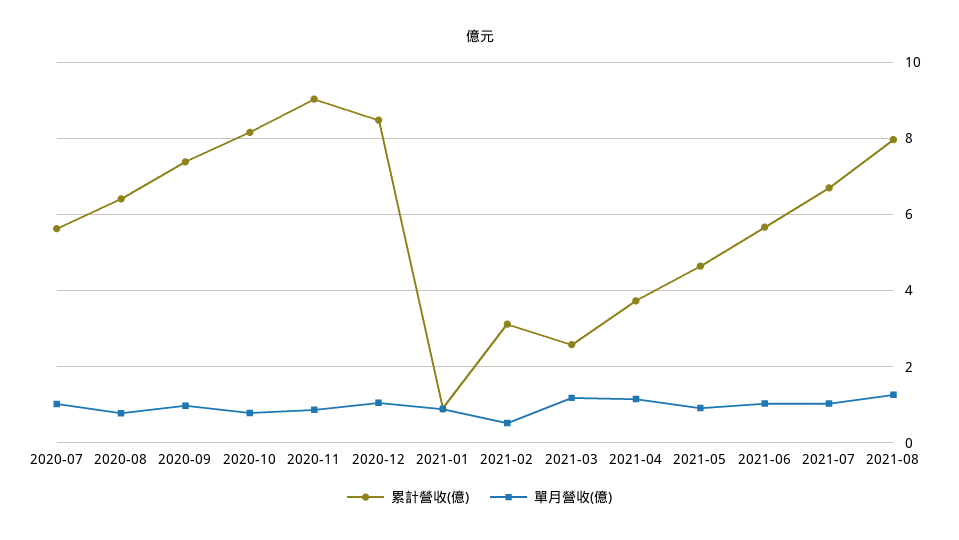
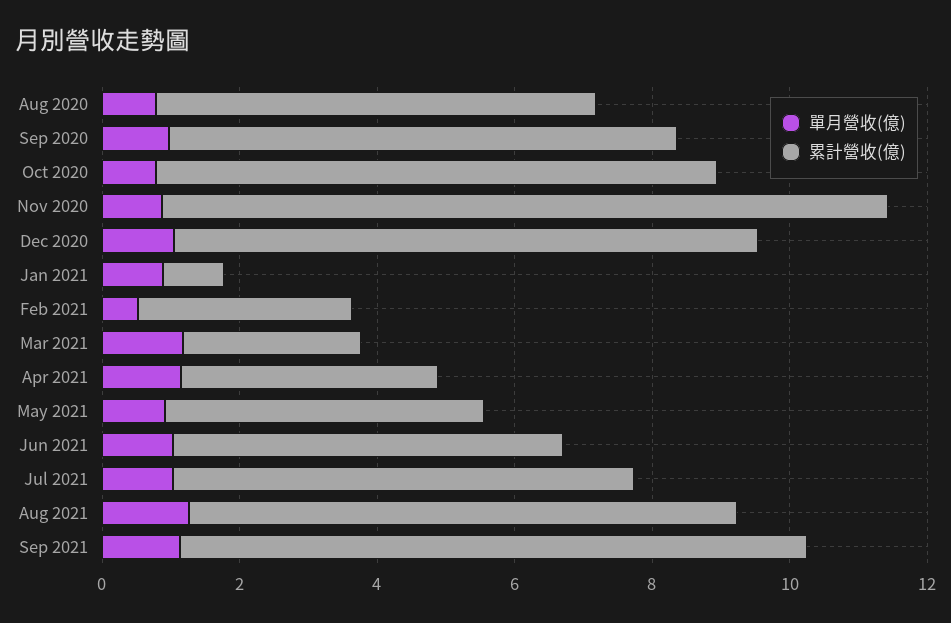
累計營收(億), 2020-07: 5.6 -> none
單月營收(億), 2020-07: 1 -> none
累計營收(億), 2020-11: 9 -> 10.5
單月營收(億), Sep 2021: none -> 1
累計營收(億), Sep 2021: none -> 9

